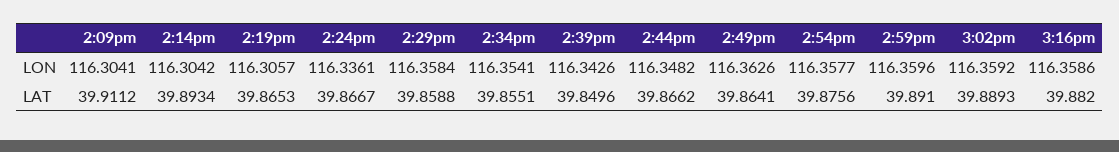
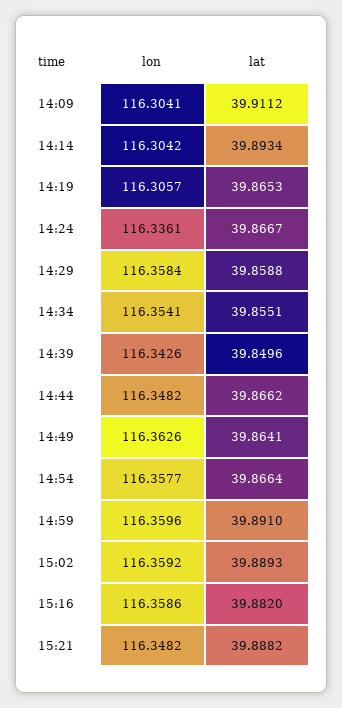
2:54pm, LAT: 39.8756 -> 39.8664
15:21, LON: none -> 116.3482
15:21, LAT: none -> 39.8882

